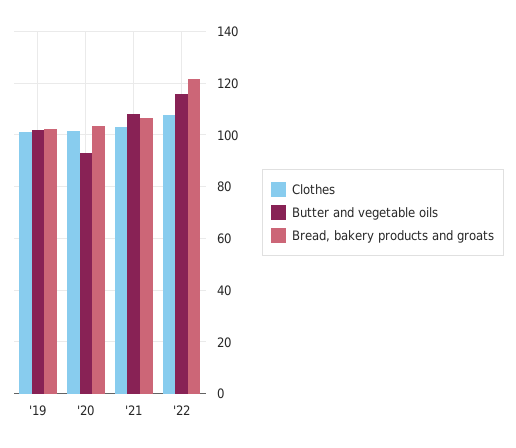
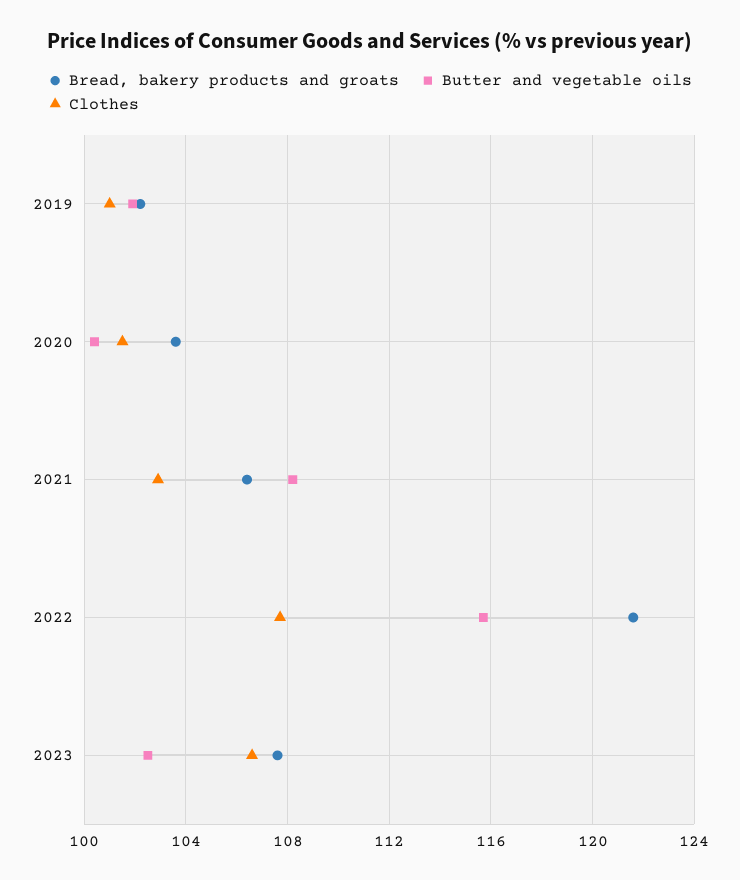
Butter and vegetable oils, '20: 92.5 -> 100.5
Bread, bakery products and groats, 2023: none -> 107.5
Butter and vegetable oils, 2023: none -> 102.5
Clothes, 2023: none -> 106.5

